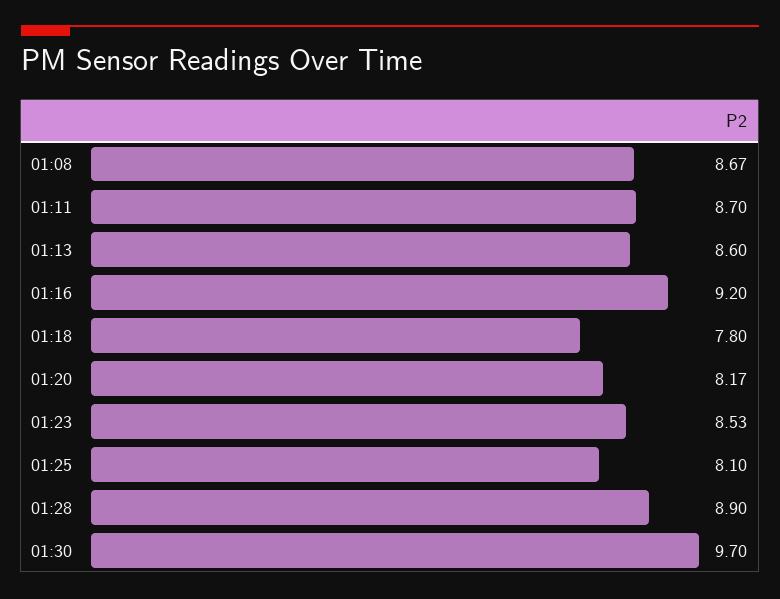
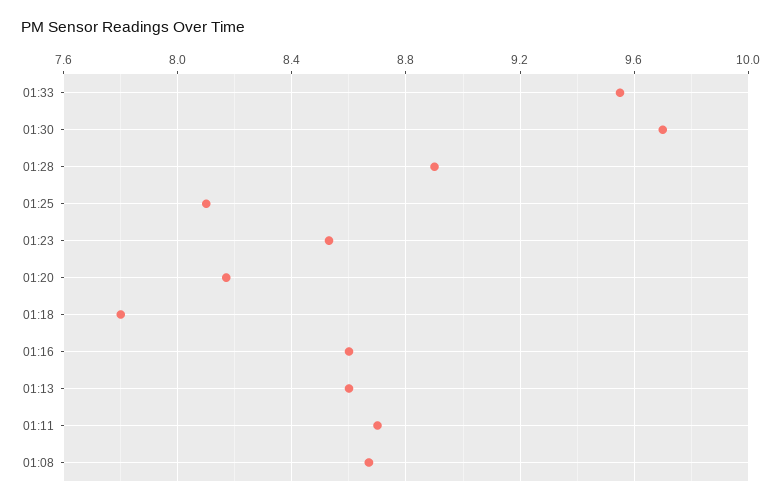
01:16: 9.2 -> 8.6
01:33: none -> 9.55

